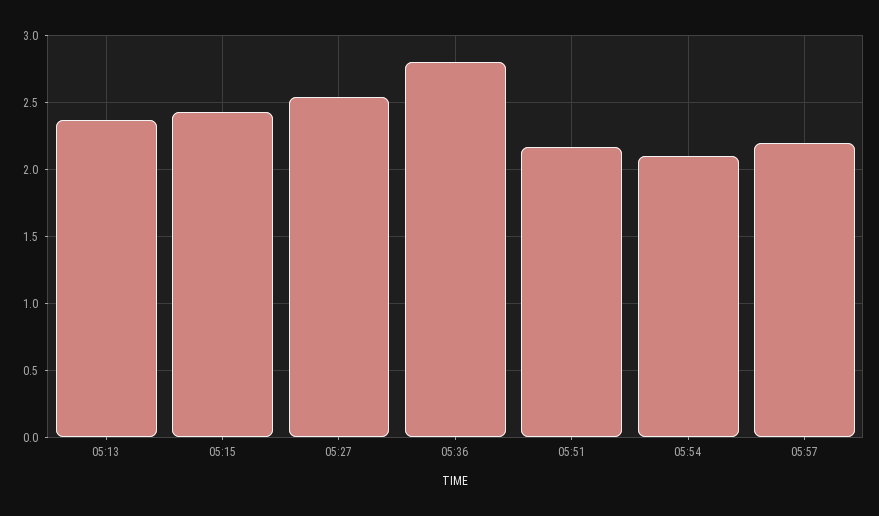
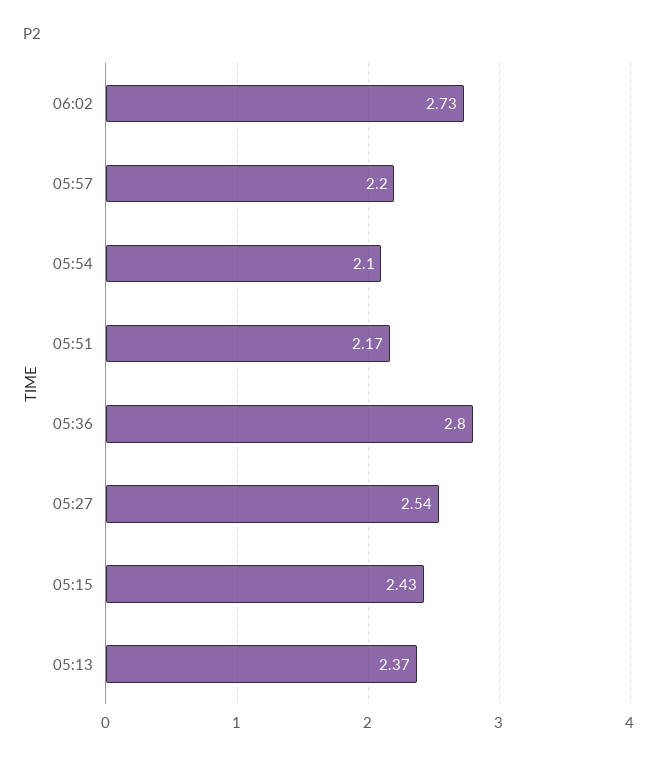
06:02: none -> 2.73

